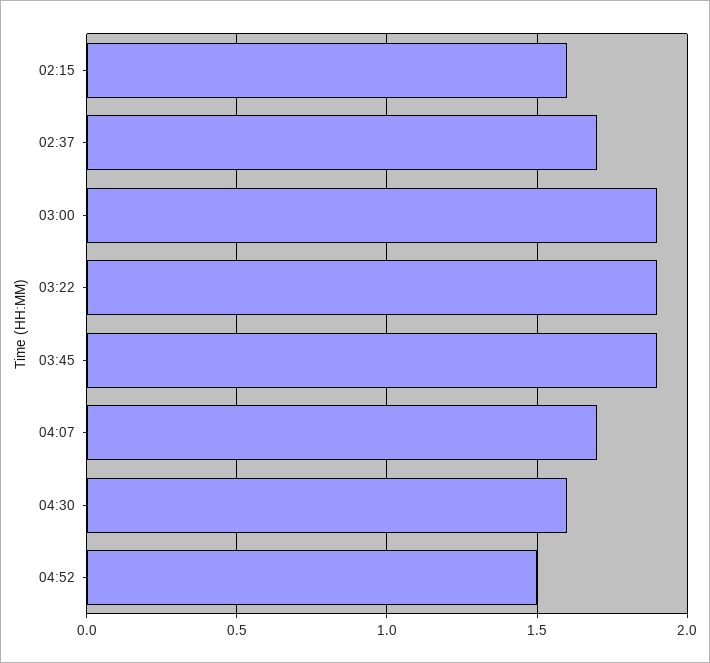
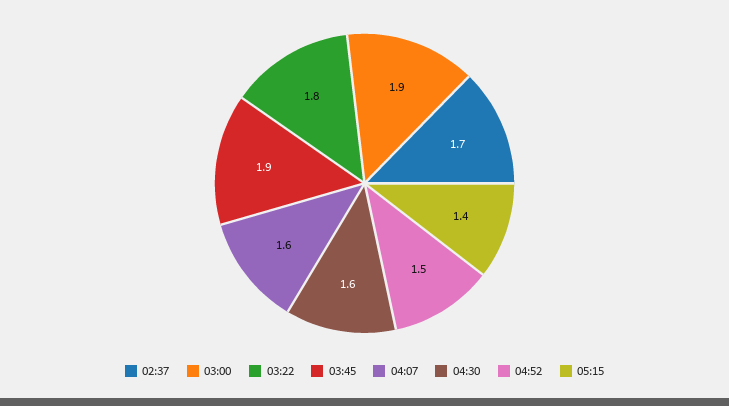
02:15: 1.6 -> none
03:22: 1.9 -> 1.8
04:07: 1.7 -> 1.6
05:15: none -> 1.4

